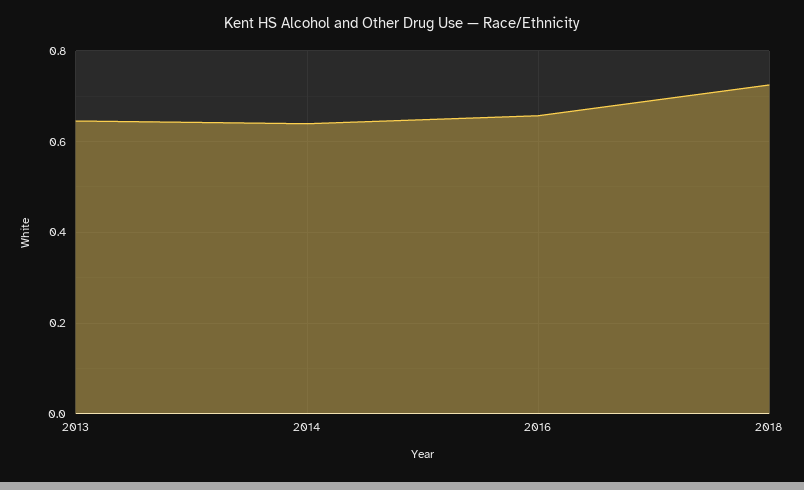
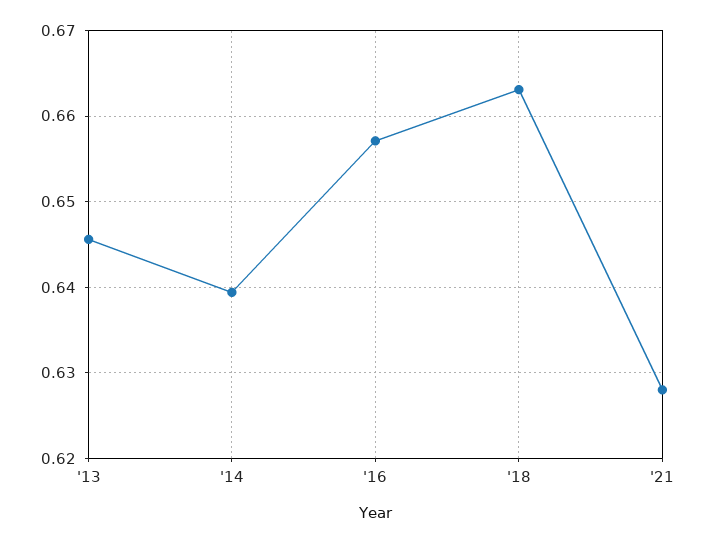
2018: 0.72 -> 0.663
'21: none -> 0.628

